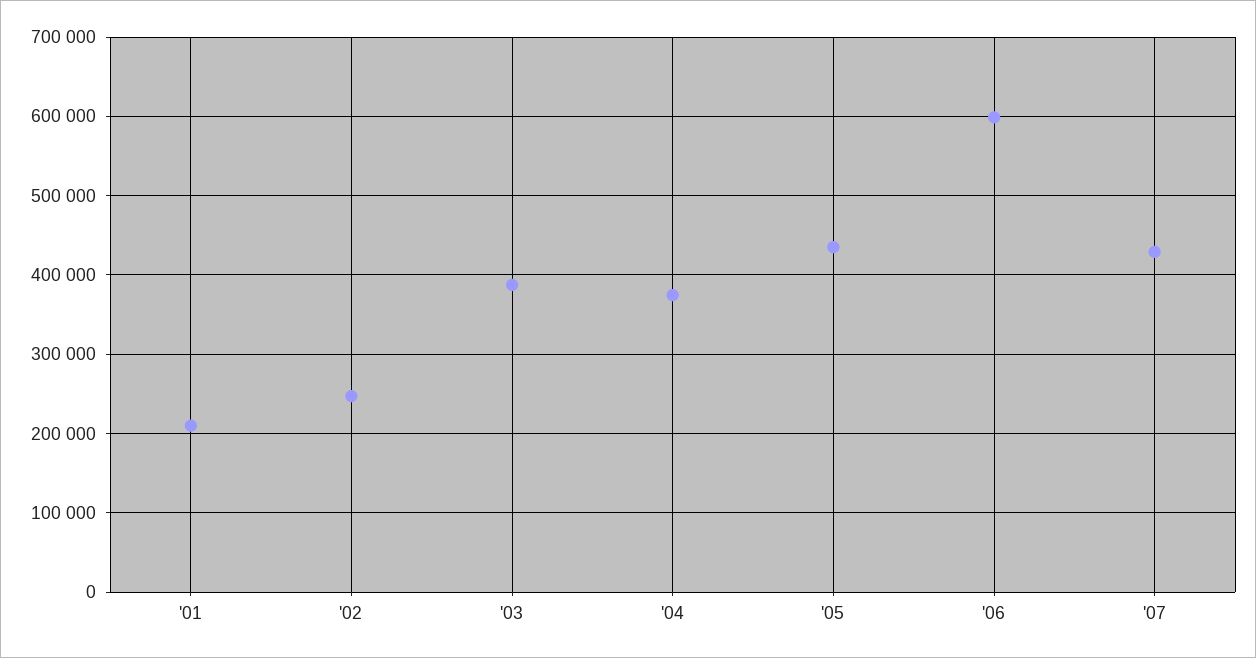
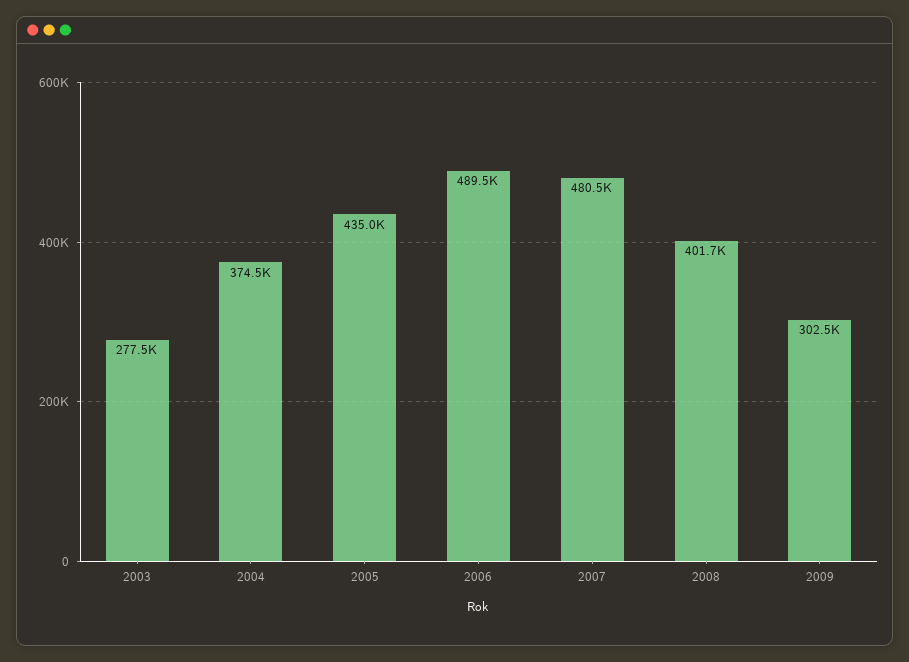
'01: 210000 -> none
'02: 250000 -> none
'03: 390000 -> 277500
'06: 600000 -> 489500
'07: 430000 -> 480500
2008: none -> 401700
2009: none -> 302500

